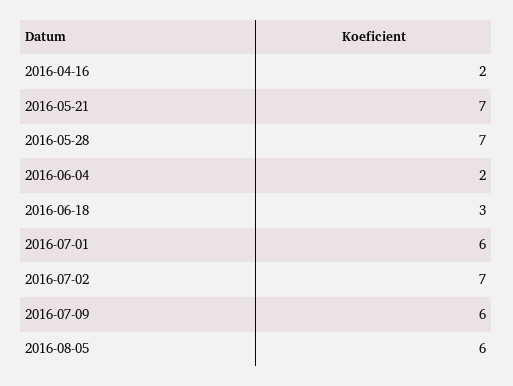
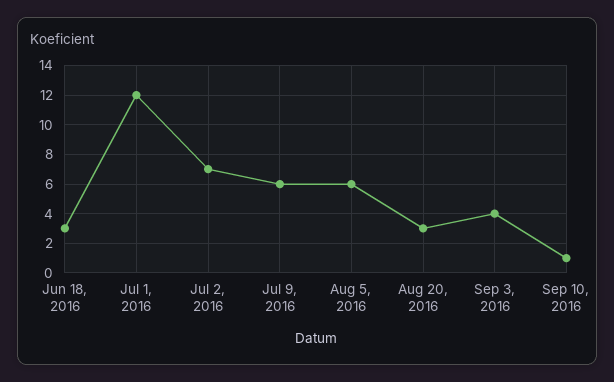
2016-04-16: 2 -> none
2016-05-21: 7 -> none
2016-05-28: 7 -> none
2016-06-04: 2 -> none
2016-07-01: 6 -> 12
Aug 20, 2016: none -> 3
Sep 3, 2016: none -> 4
Sep 10, 2016: none -> 1

